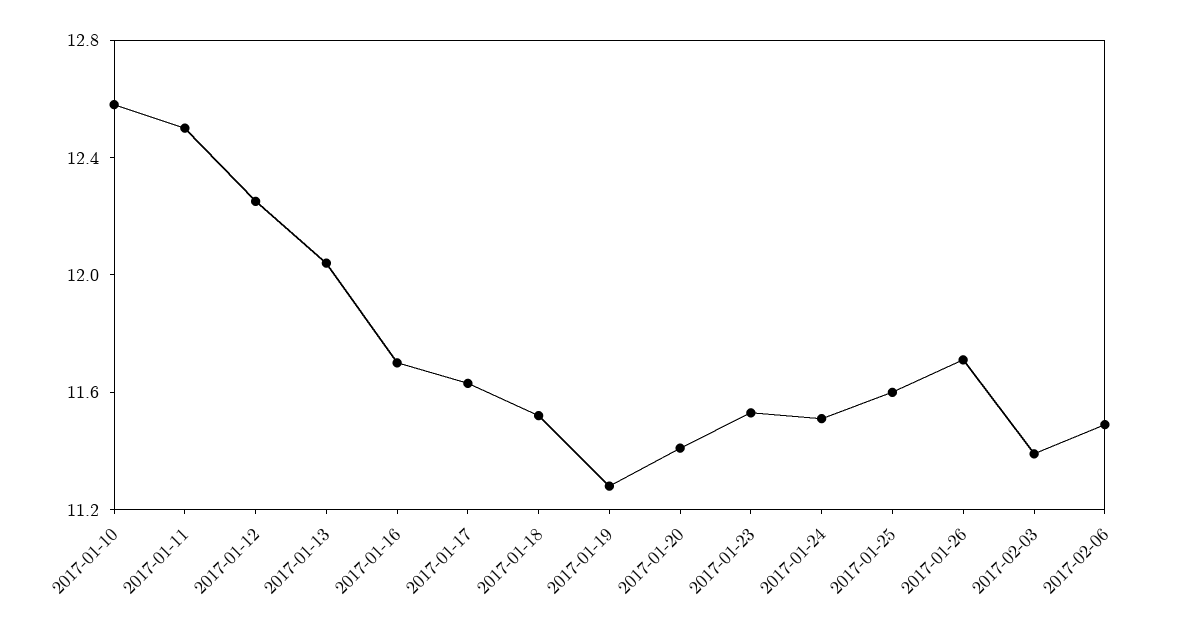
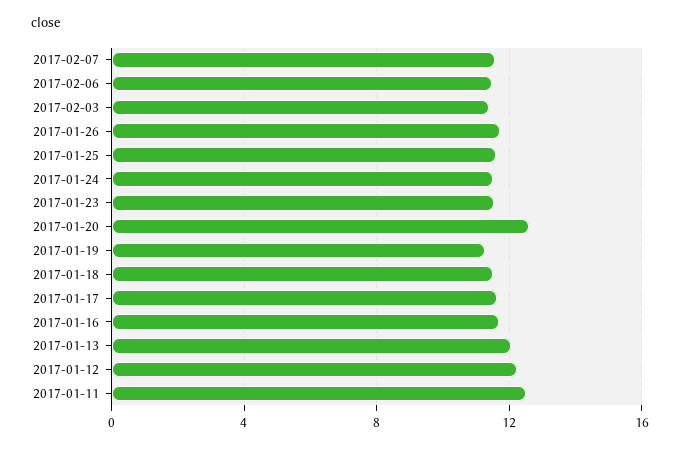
2017-01-10: 12.6 -> none
2017-01-20: 11.4 -> 12.5
2017-02-07: none -> 11.5

